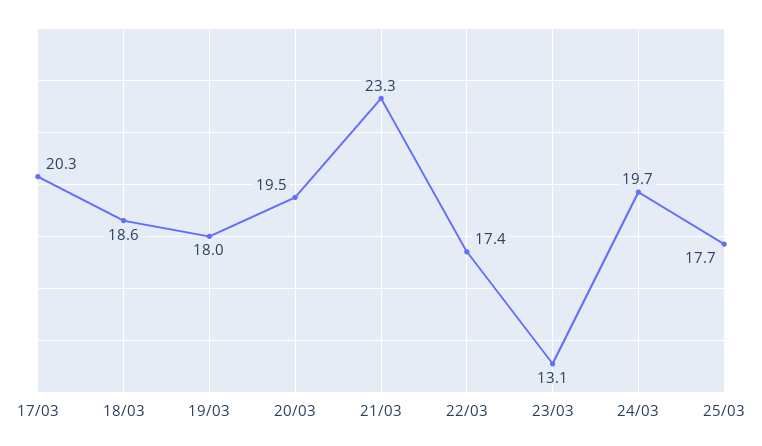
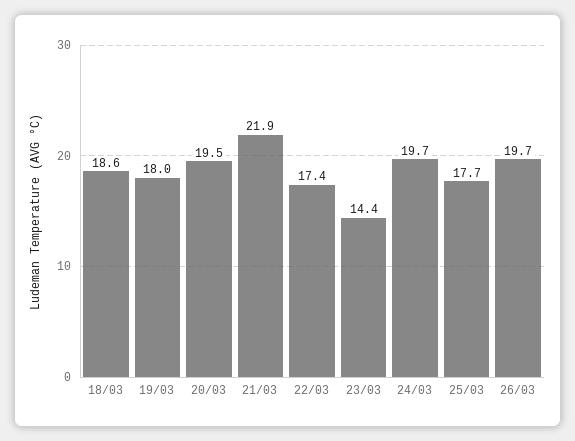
17/03: 20.3 -> none
21/03: 23.3 -> 21.9
23/03: 13.1 -> 14.4
26/03: none -> 19.7

